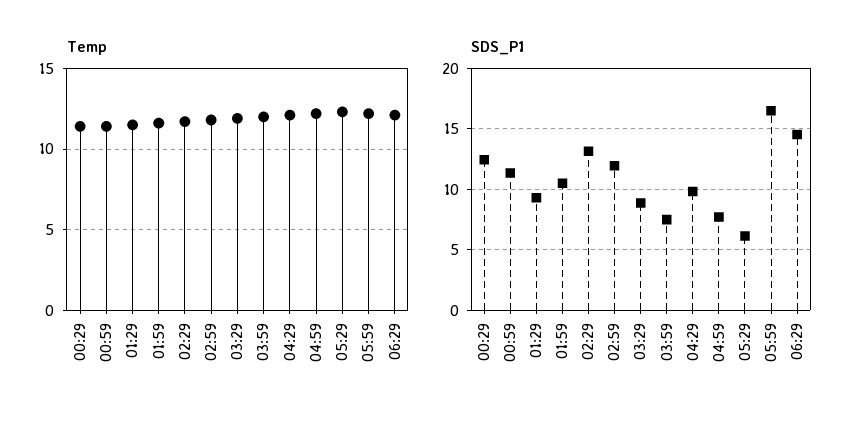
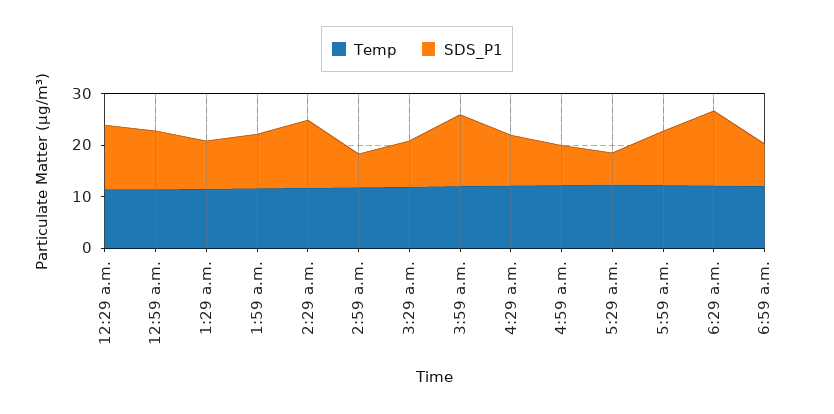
SDS_P1, 02:59: 12 -> 6
SDS_P1, 03:59: 7.5 -> 14
SDS_P1, 05:59: 16.5 -> 10
Temp, 6:59 a.m.: none -> 12
SDS_P1, 6:59 a.m.: none -> 8

